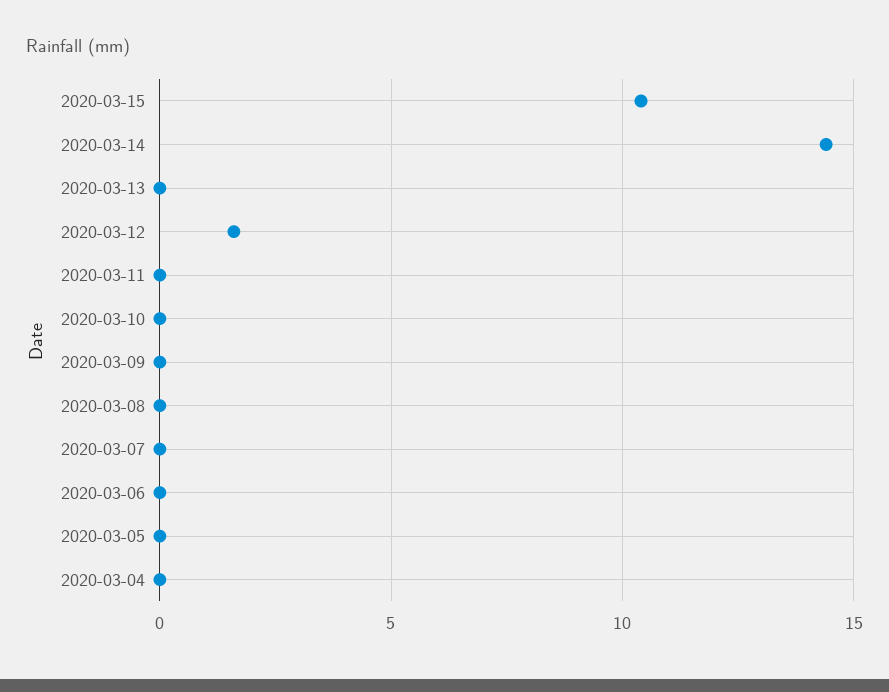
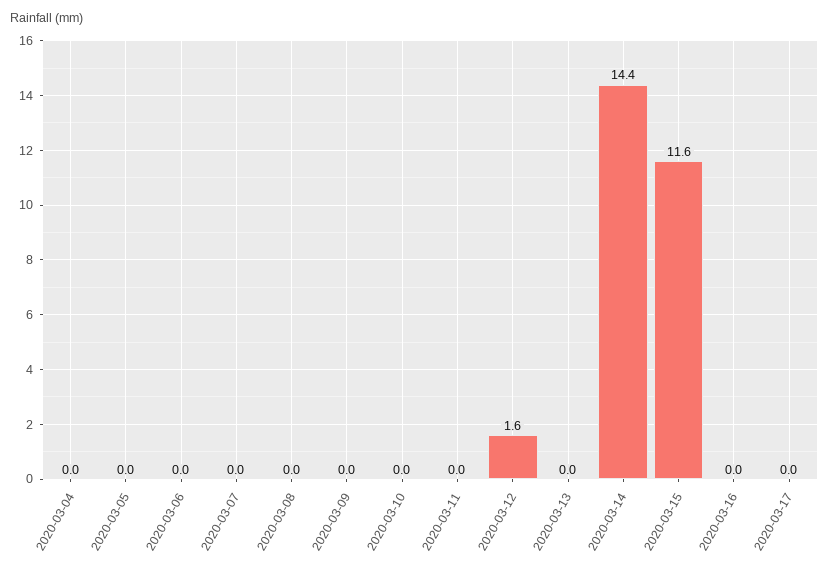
2020-03-15: 10.5 -> 11.6
2020-03-16: none -> 0
2020-03-17: none -> 0

